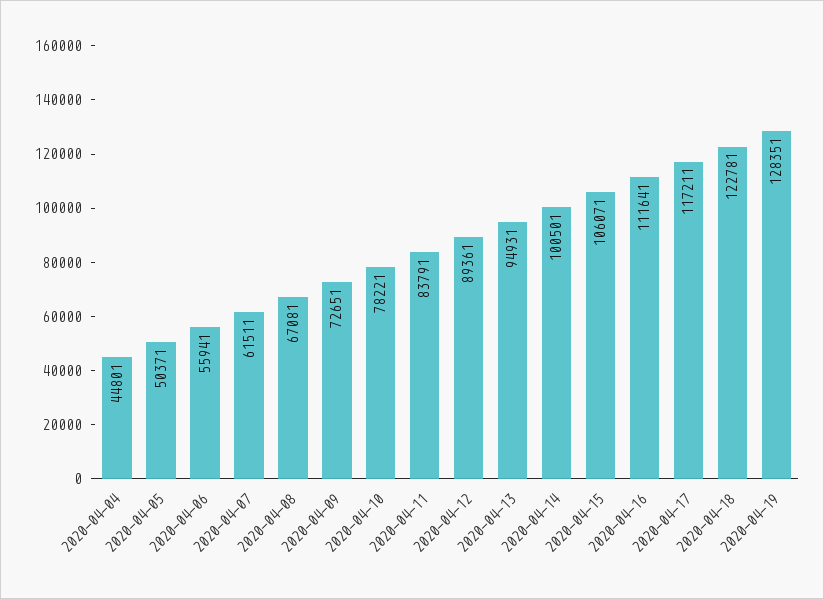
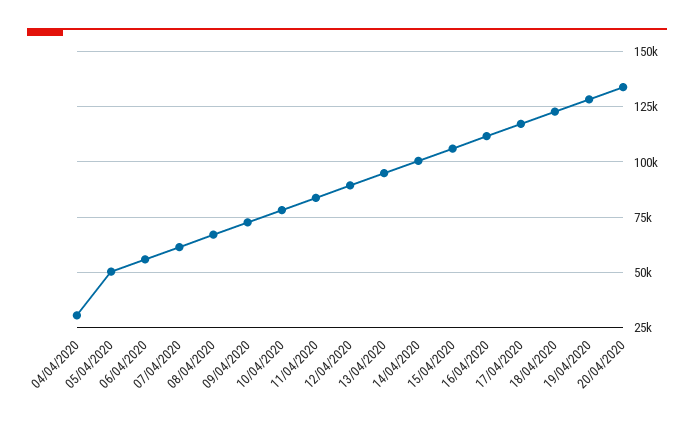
2020-04-04: 44801 -> 30000
20/04/2020: none -> 135000

